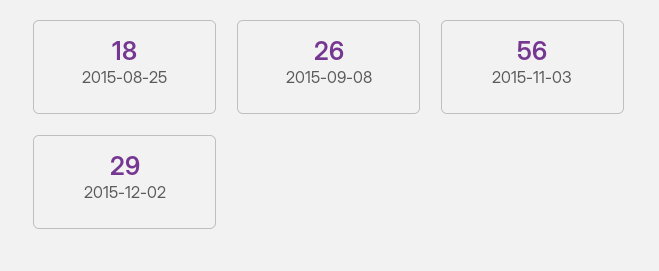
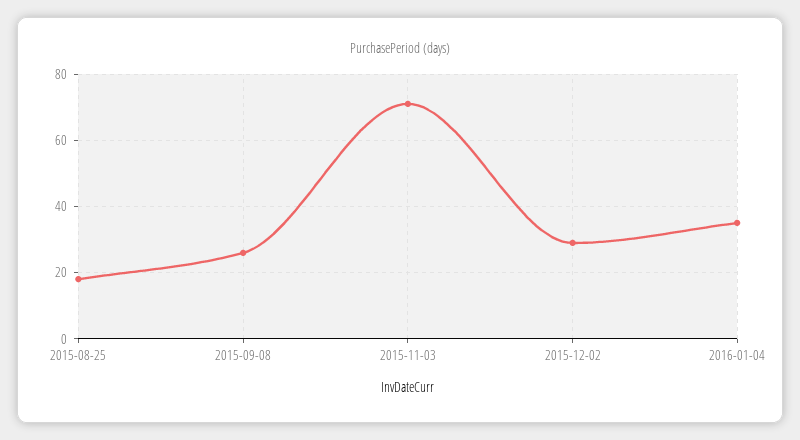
2015-11-03: 56 -> 70
2016-01-04: none -> 35

